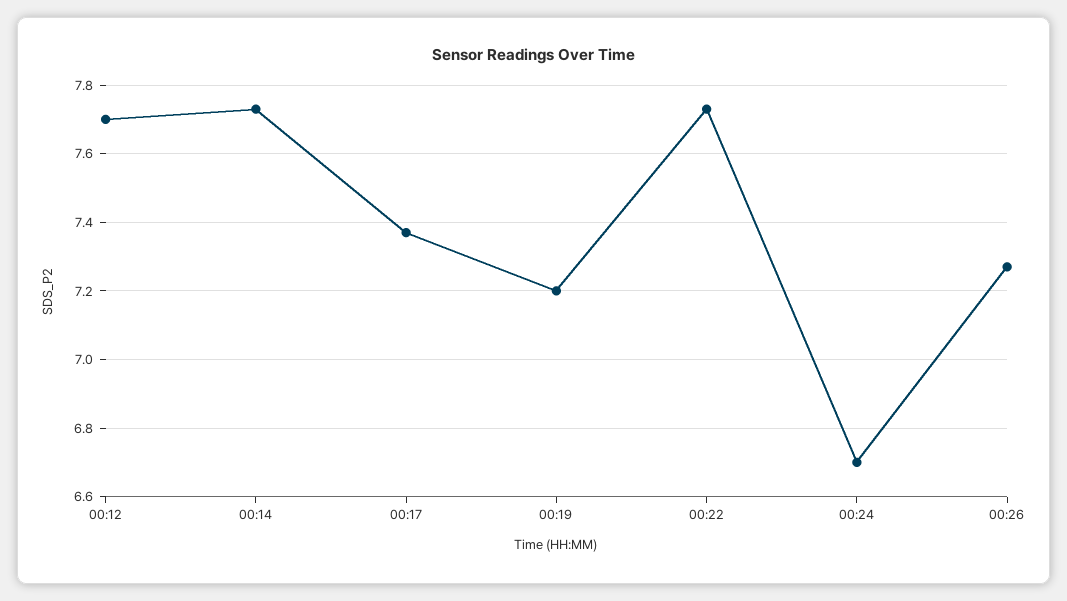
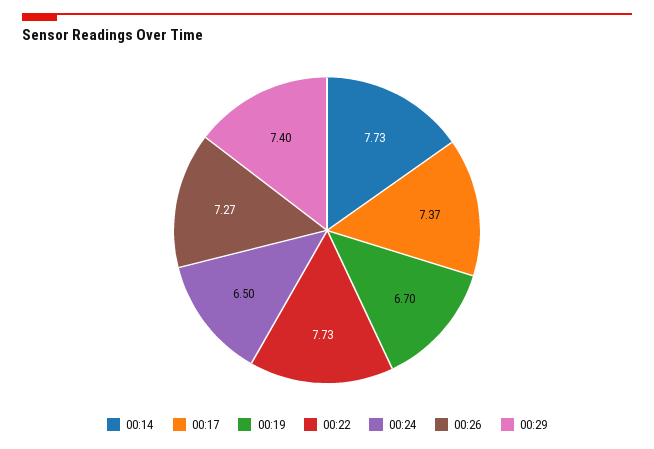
00:12: 7.7 -> none
00:19: 7.2 -> 6.7
00:24: 6.7 -> 6.5
00:29: none -> 7.4

